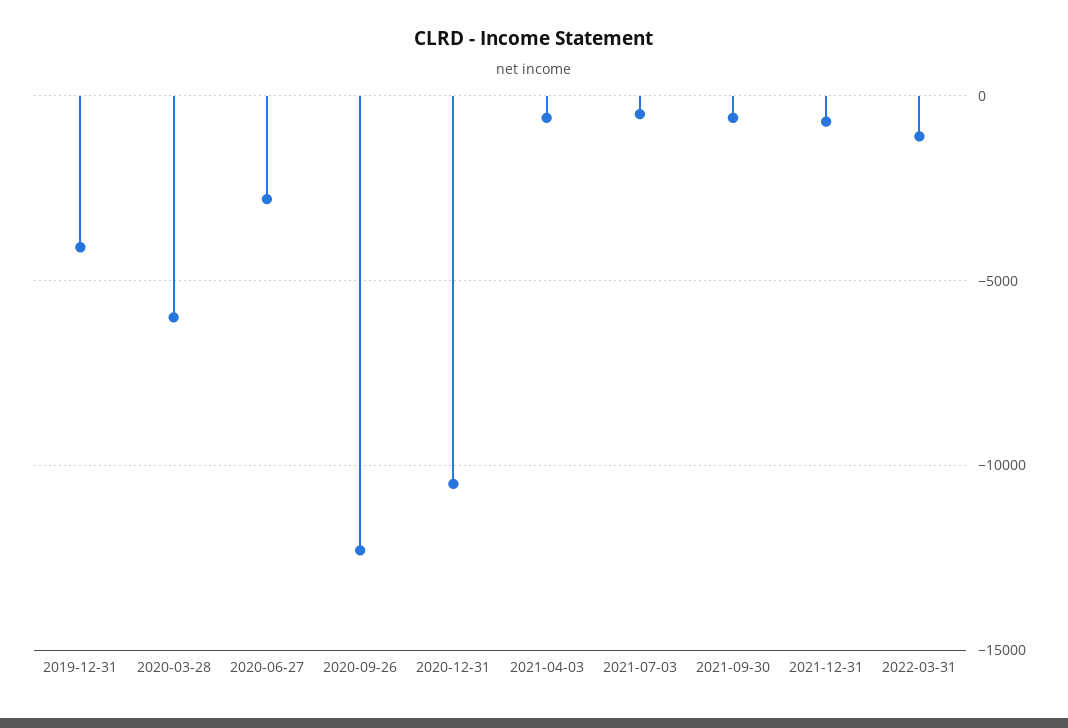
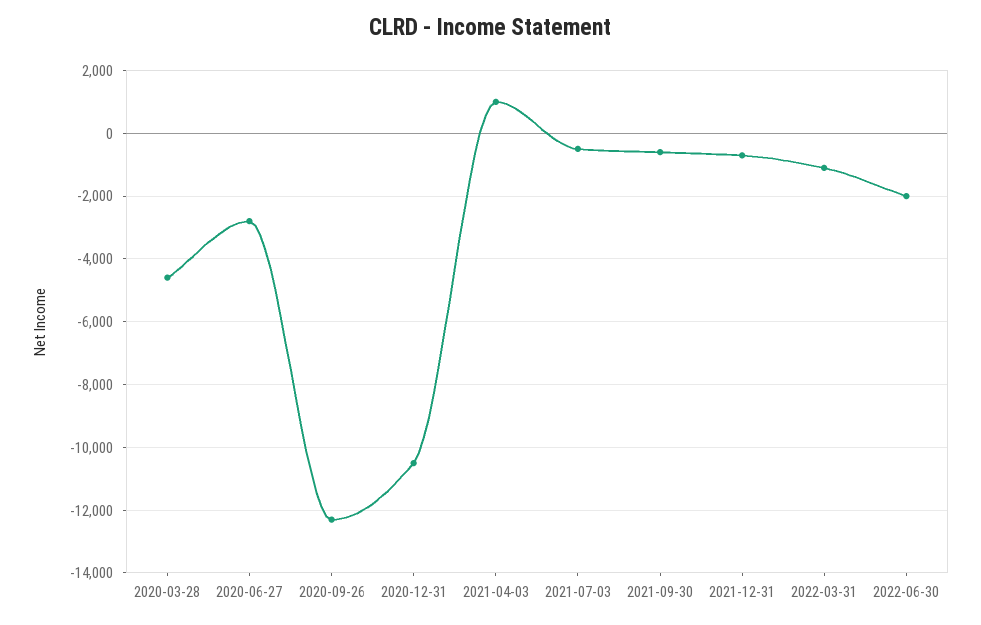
2019-12-31: -4000 -> none
2020-03-28: -6000 -> -4600
2021-04-03: -500 -> 1000
2022-06-30: none -> -2000

